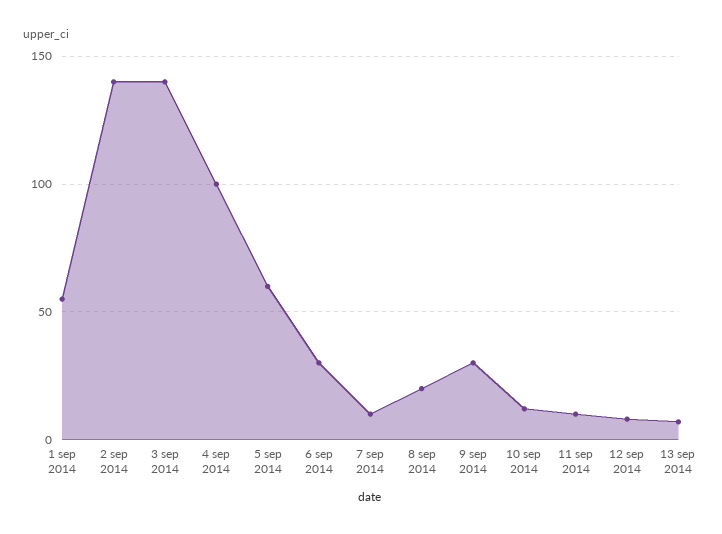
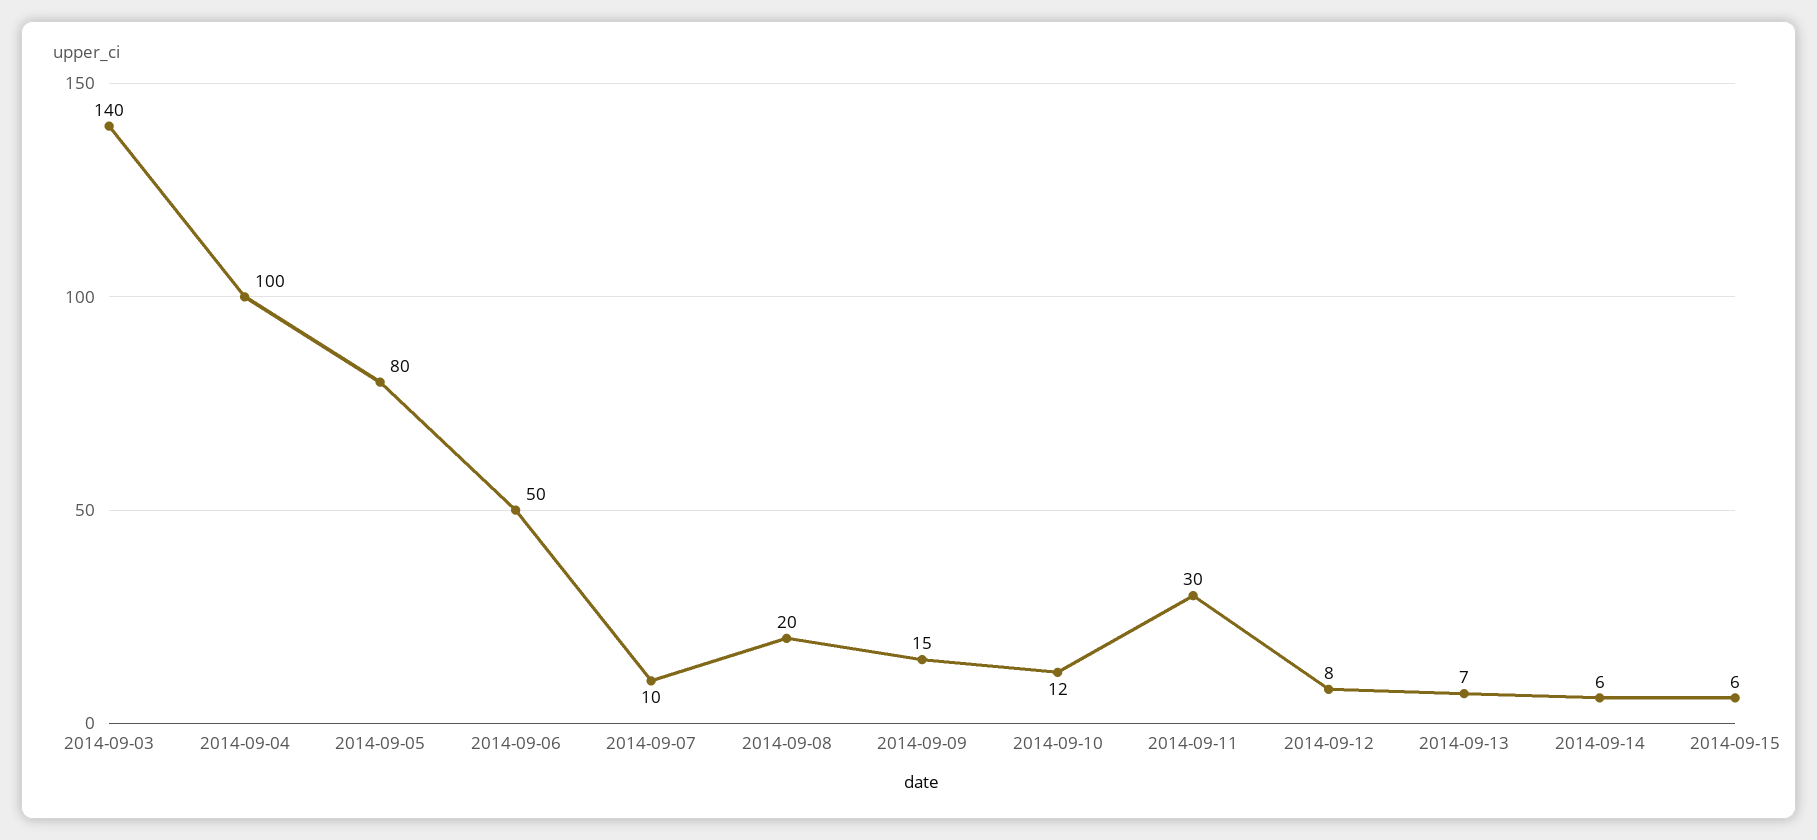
1 sep 2014: 55 -> none
2 sep 2014: 140 -> none
5 sep 2014: 60 -> 80
6 sep 2014: 30 -> 50
9 sep 2014: 30 -> 15
11 sep 2014: 10 -> 30
2014-09-14: none -> 6
2014-09-15: none -> 6

